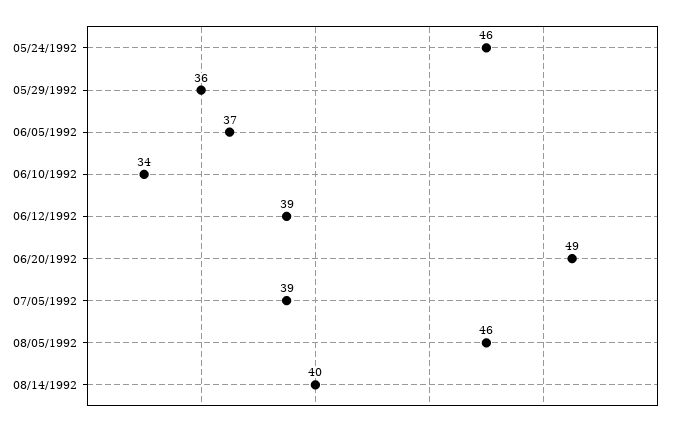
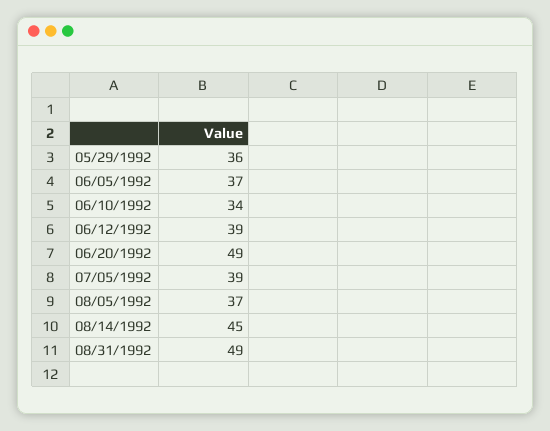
05/24/1992: 46 -> none
08/05/1992: 46 -> 37
08/14/1992: 40 -> 45
08/31/1992: none -> 49

